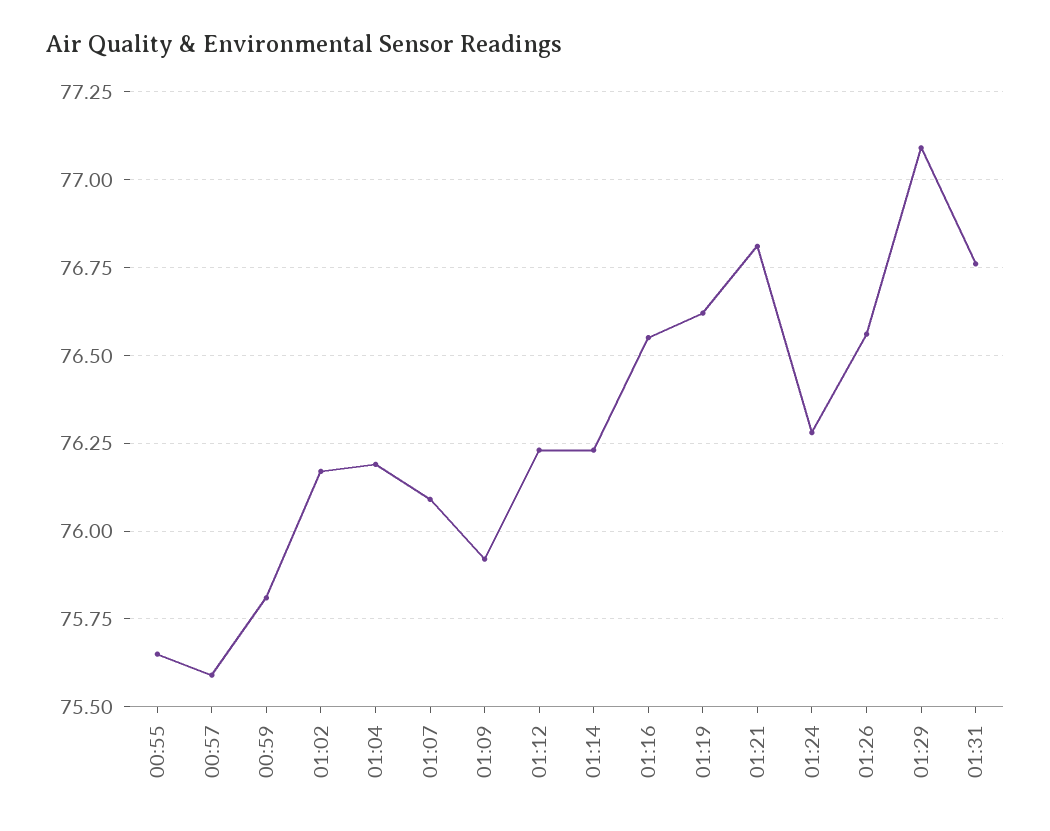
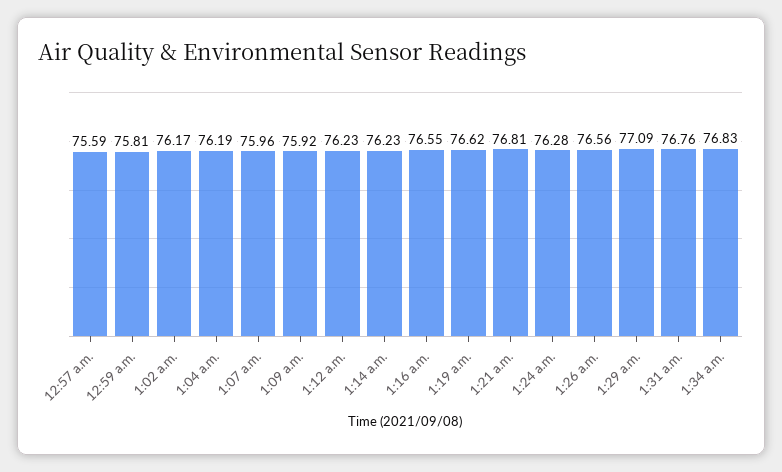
00:55: 75.65 -> none
01:07: 76.1 -> 75.96
1:34 a.m.: none -> 76.83

